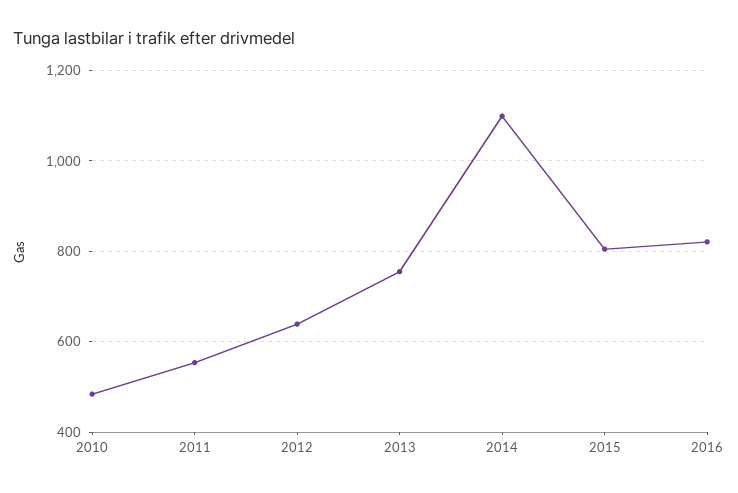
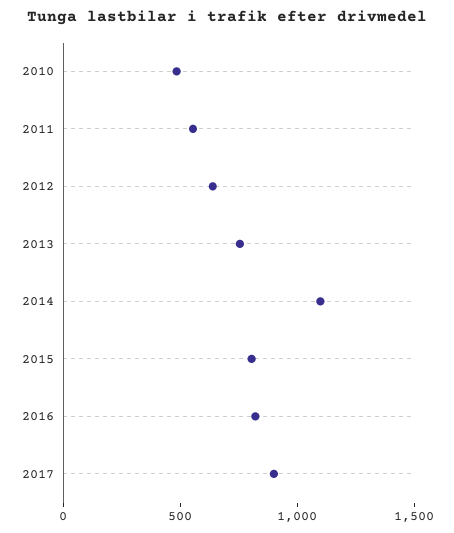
2017: none -> 900

